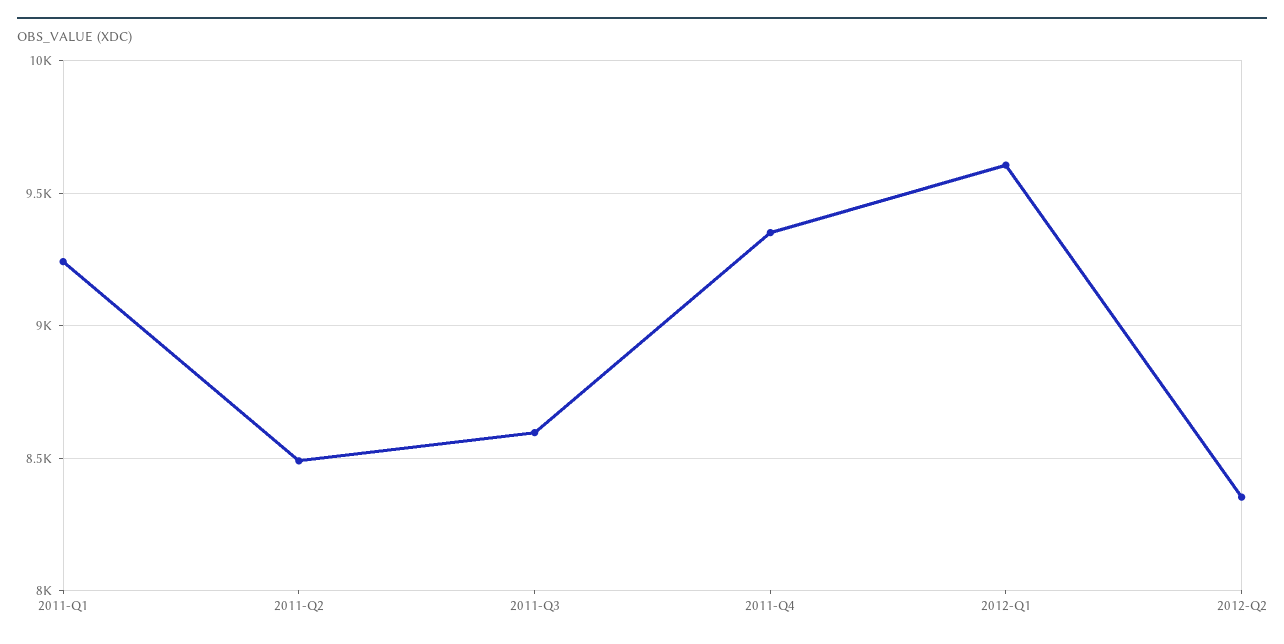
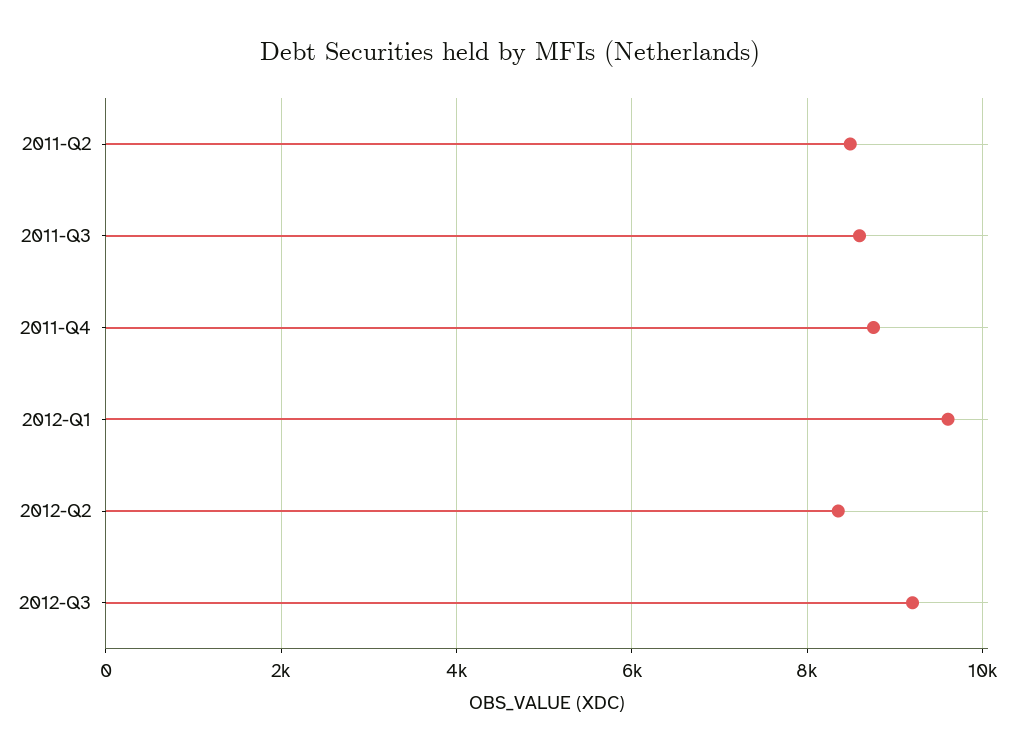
2011-Q1: 9250 -> none
2011-Q4: 9350 -> 8800
2012-Q3: none -> 9200

